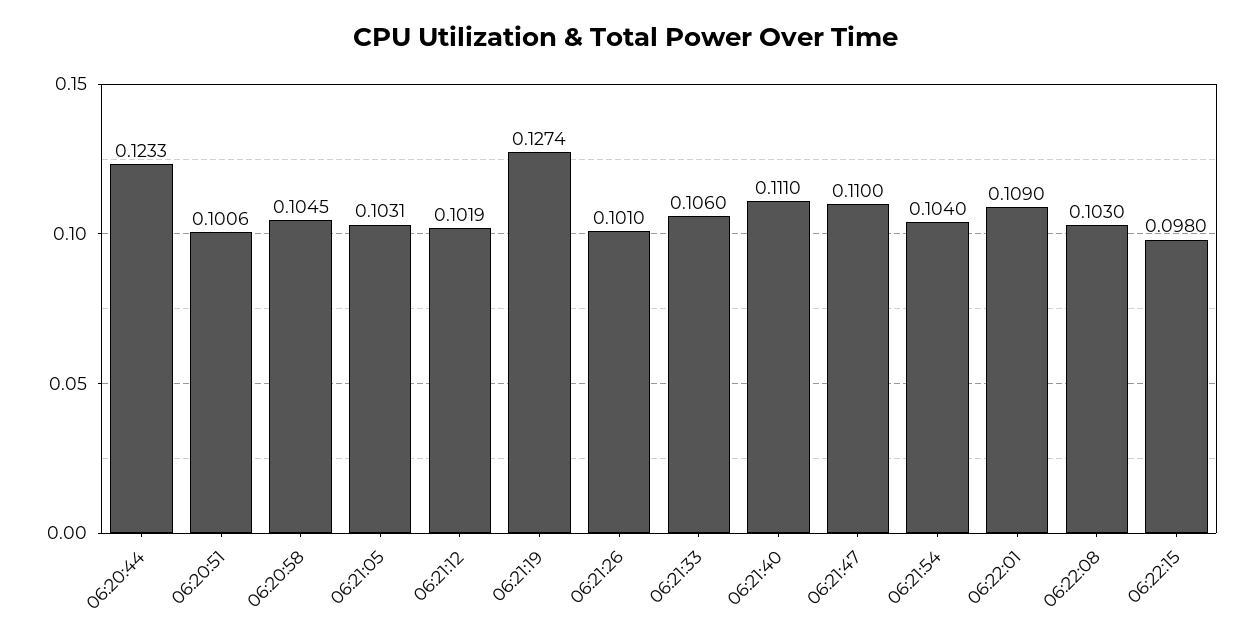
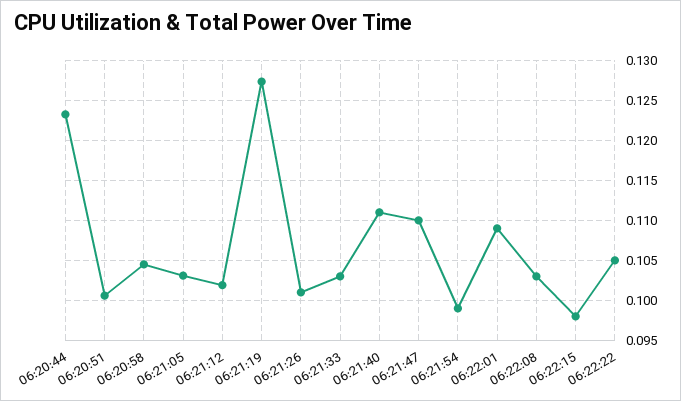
06:21:33: 0.106 -> 0.103
06:21:54: 0.104 -> 0.099
06:22:22: none -> 0.105

